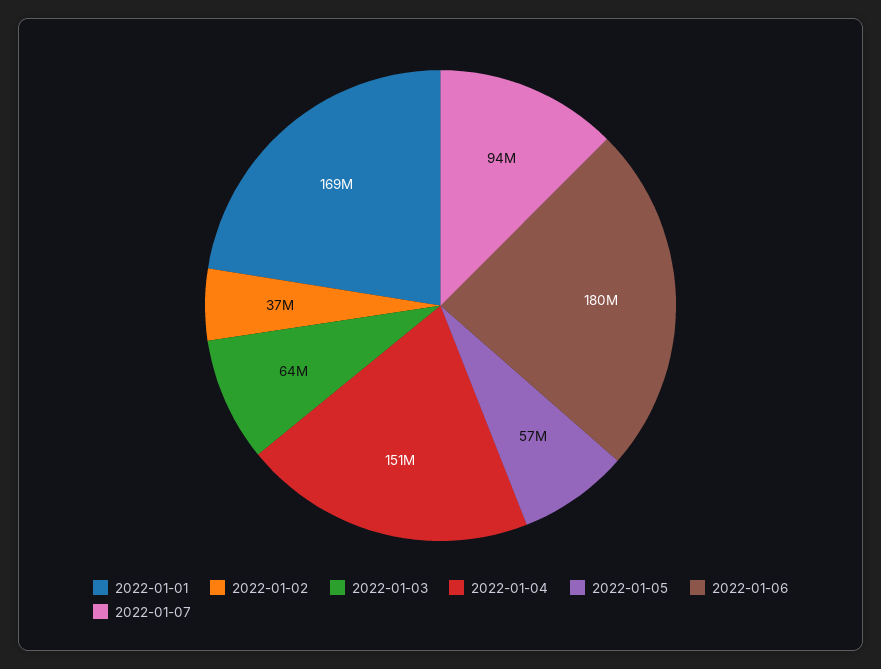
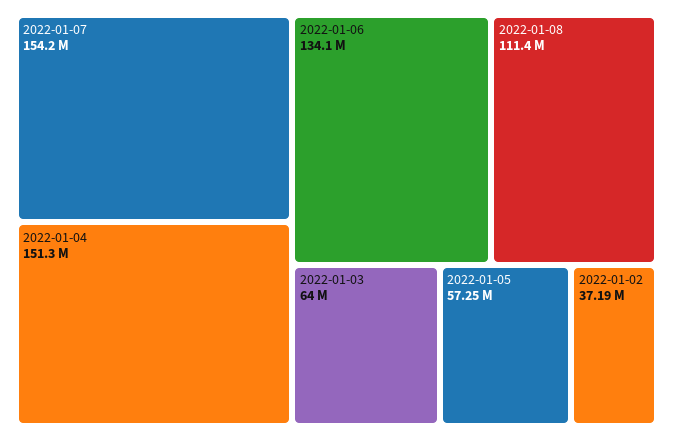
2022-01-01: 169000000 -> none
2022-01-06: 180000000 -> 134100000
2022-01-07: 94000000 -> 154200000
2022-01-08: none -> 111400000

